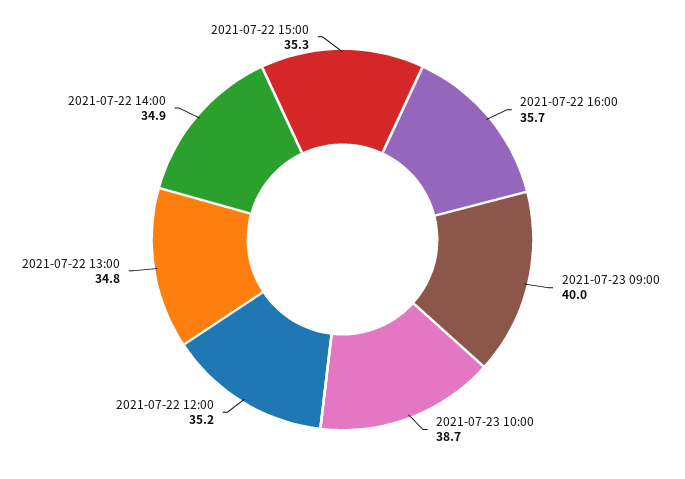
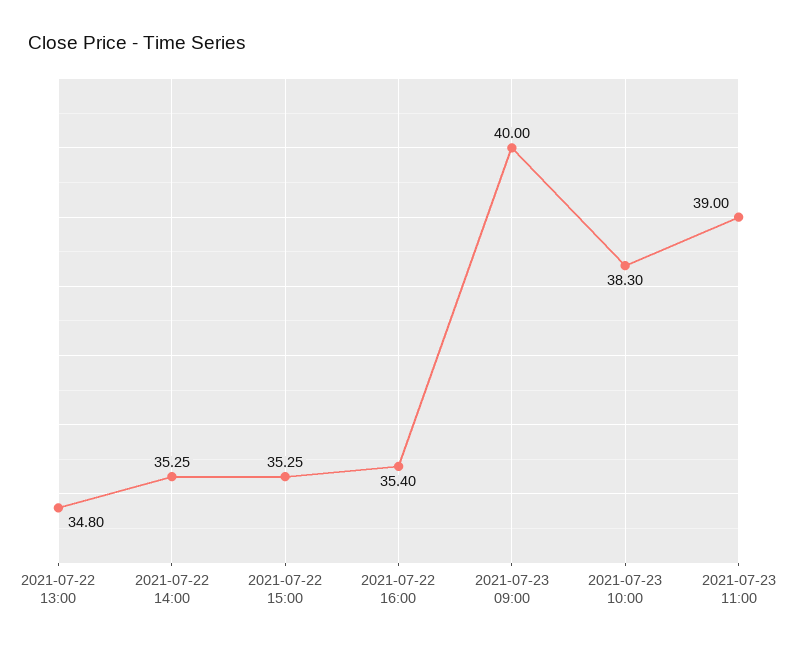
2021-07-22 16:00: 35.7 -> 35.4
2021-07-23 10:00: 38.7 -> 38.3
2021-07-22 12:00: 35.2 -> none
2021-07-22 14:00: 34.9 -> 35.25
2021-07-23 11:00: none -> 39

